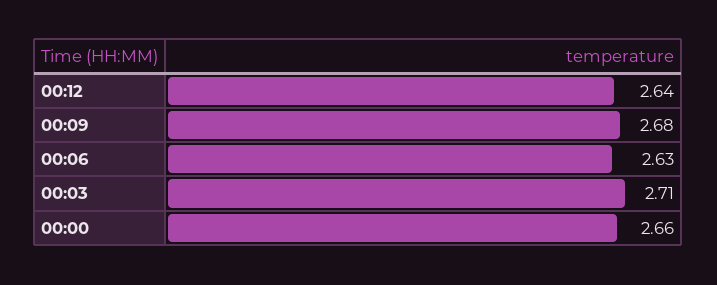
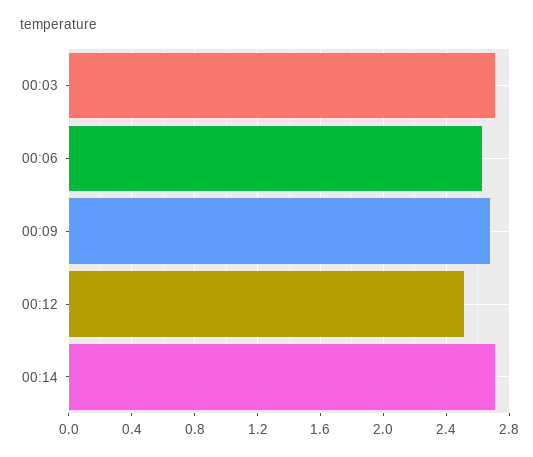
00:12: 2.64 -> 2.5
00:00: 2.66 -> none
00:14: none -> 2.7

